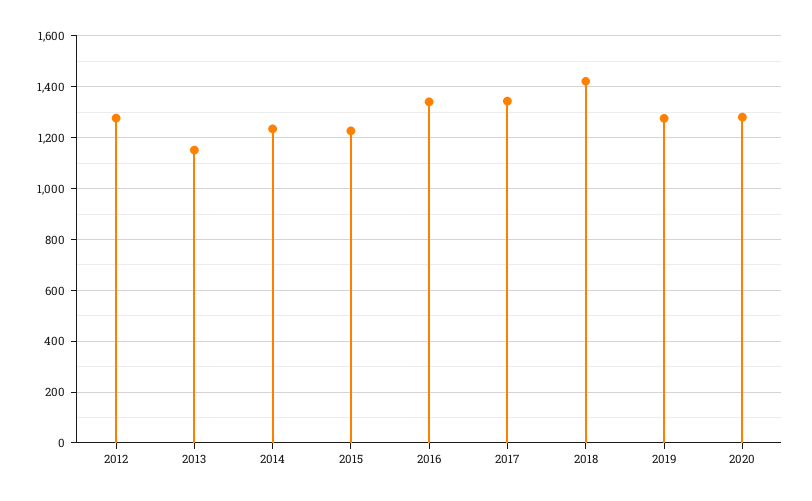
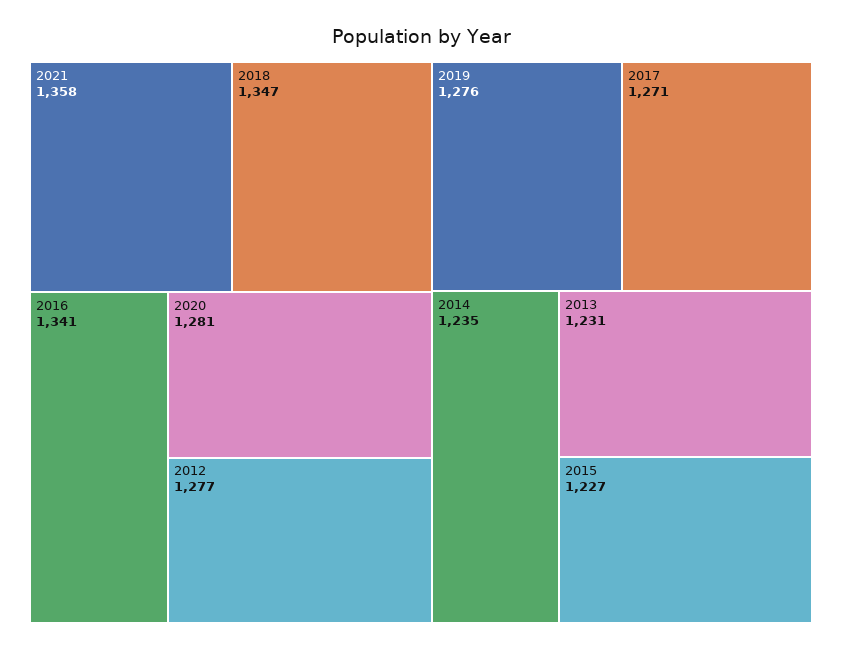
2013: 1150 -> 1231
2017: 1350 -> 1271
2018: 1425 -> 1347
2021: none -> 1358

